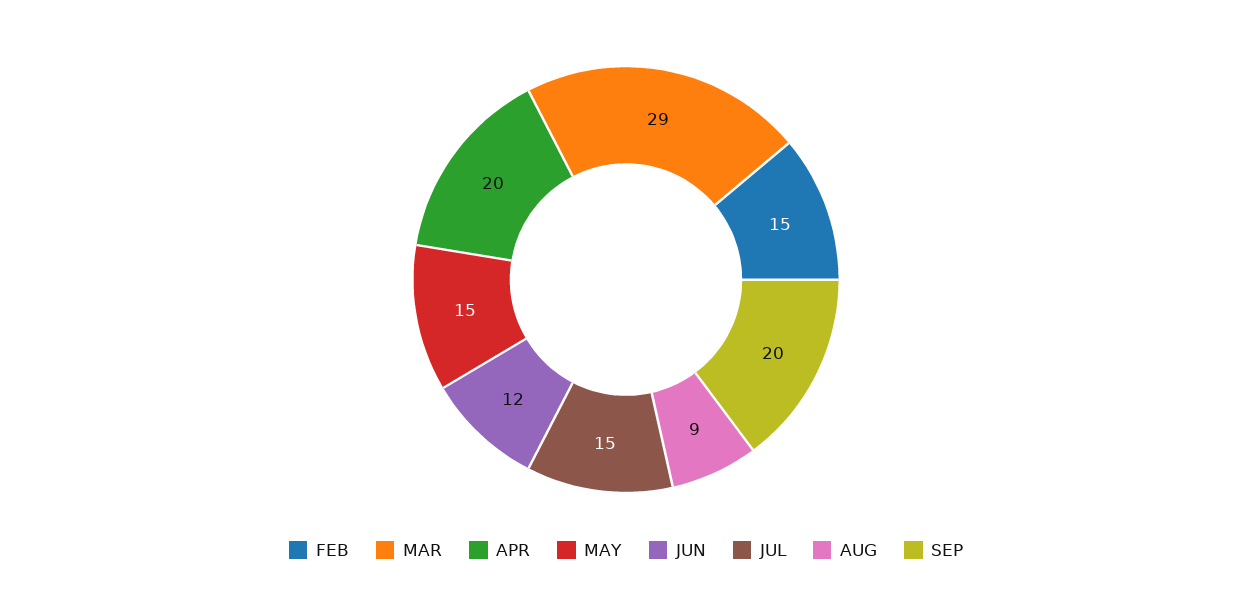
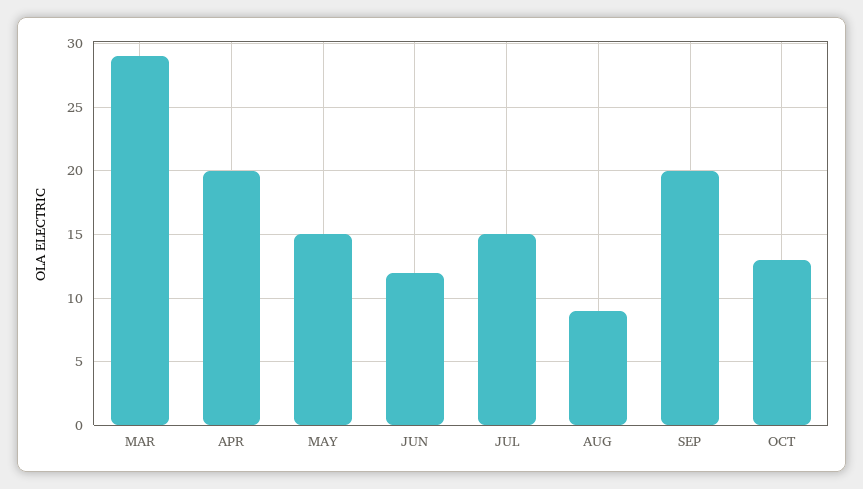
FEB: 15 -> none
OCT: none -> 13

